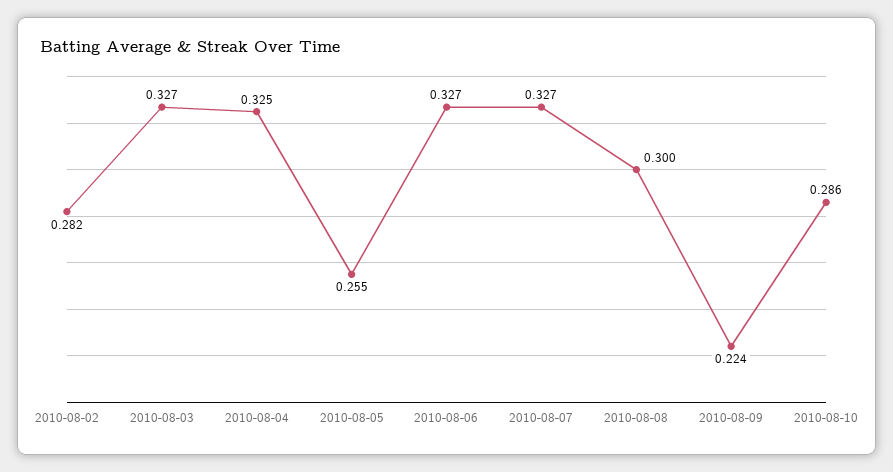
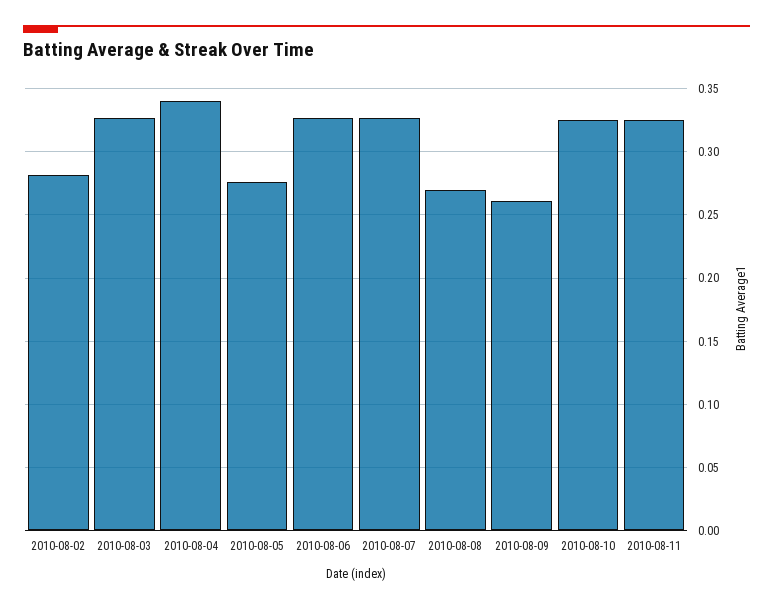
2010-08-04: 0.325 -> 0.34
2010-08-05: 0.255 -> 0.275
2010-08-08: 0.3 -> 0.27
2010-08-09: 0.224 -> 0.26
2010-08-10: 0.286 -> 0.325
2010-08-11: none -> 0.325

